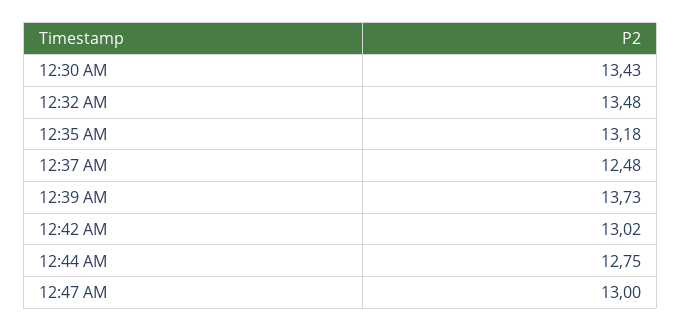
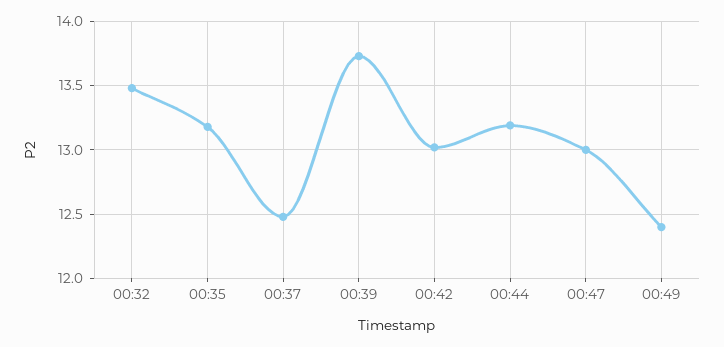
12:30 AM: 13.43 -> none
12:44 AM: 12.75 -> 13.2
00:49: none -> 12.4

